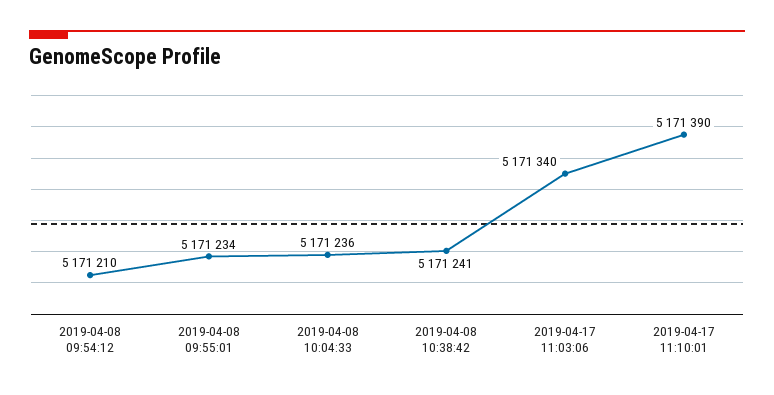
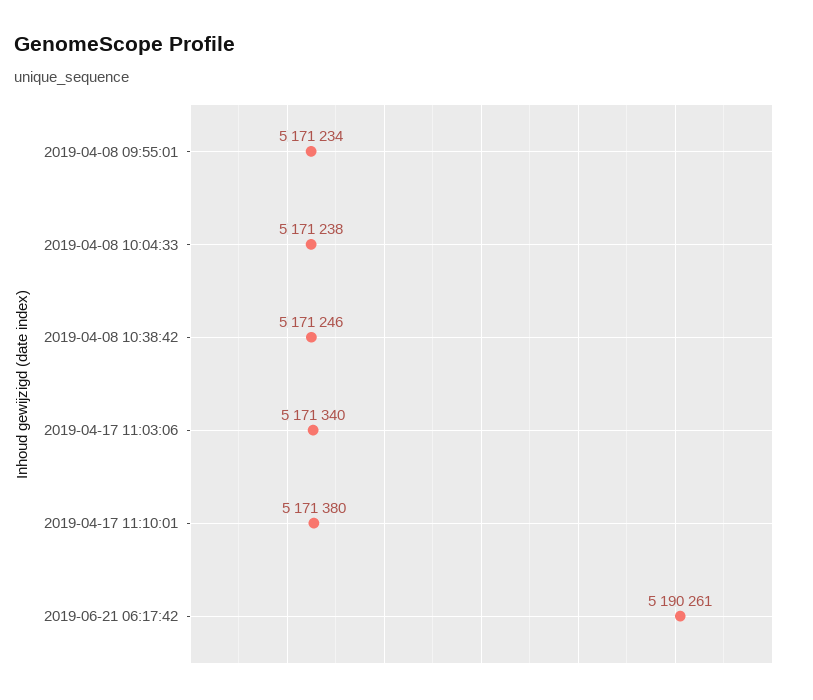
2019-04-08 09:54:12: 5171210 -> none
2019-04-08 10:04:33: 5171236 -> 5171238
2019-04-08 10:38:42: 5171241 -> 5171246
2019-04-17 11:10:01: 5171390 -> 5171380
2019-06-21 06:17:42: none -> 5190261

